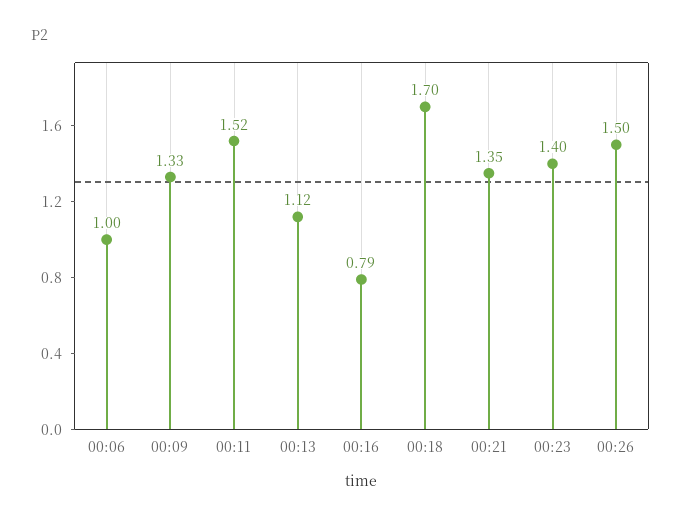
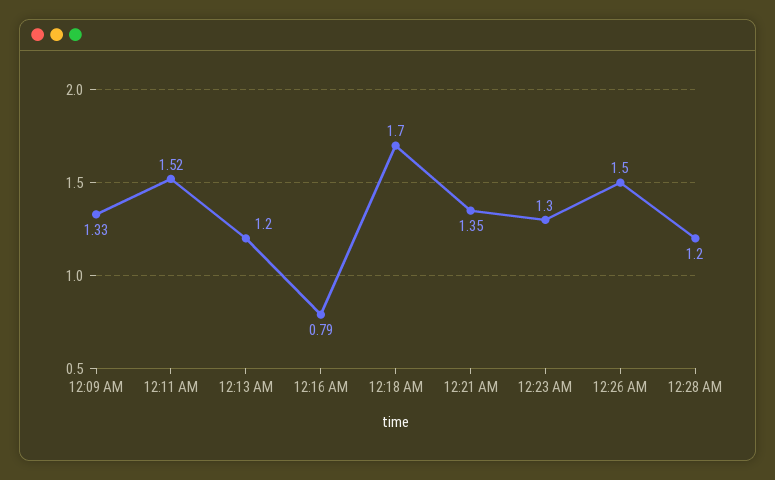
00:06: 1 -> none
00:13: 1.12 -> 1.2
00:23: 1.4 -> 1.3
12:28 AM: none -> 1.2

